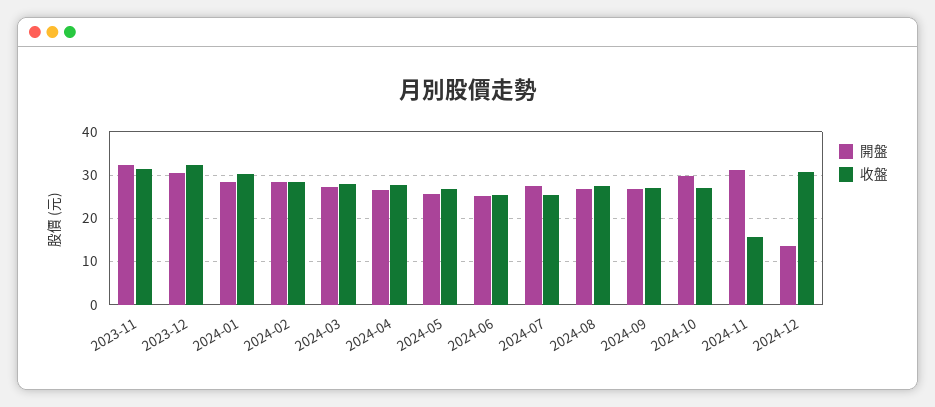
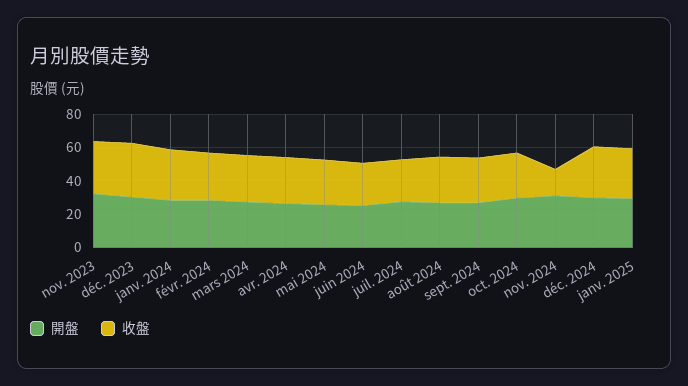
開盤, 2024-12: 14 -> 30
開盤, janv. 2025: none -> 30
收盤, janv. 2025: none -> 30

